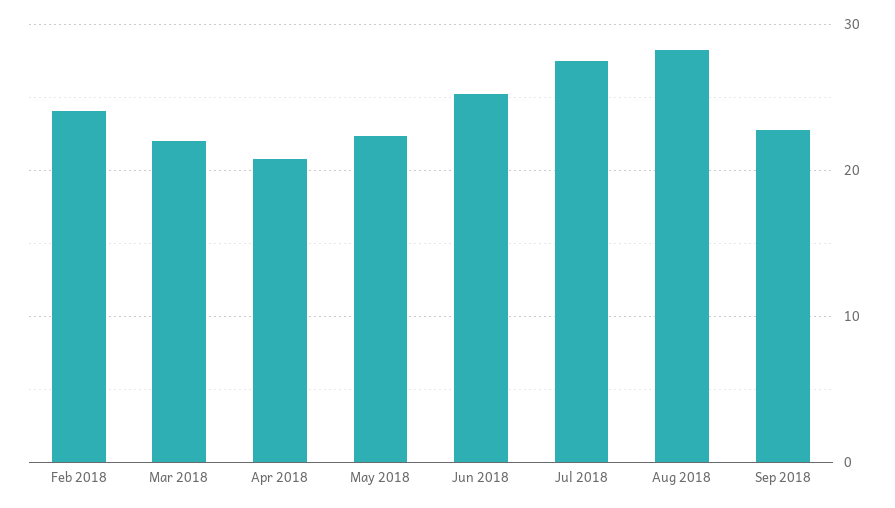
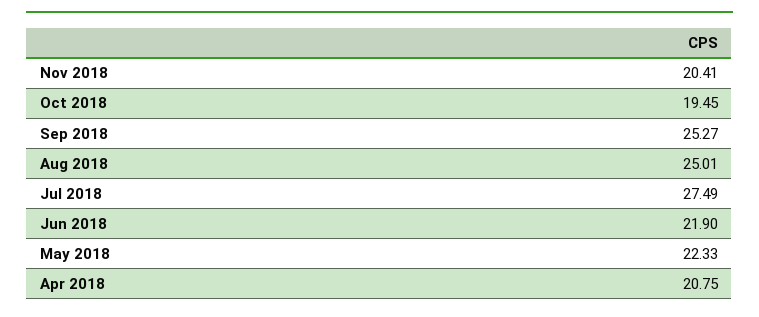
Feb 2018: 24 -> none
Mar 2018: 22 -> none
Jun 2018: 25 -> 21.9
Aug 2018: 28 -> 25.01
Sep 2018: 23 -> 25.27
Nov 2018: none -> 20.41
Oct 2018: none -> 19.45

